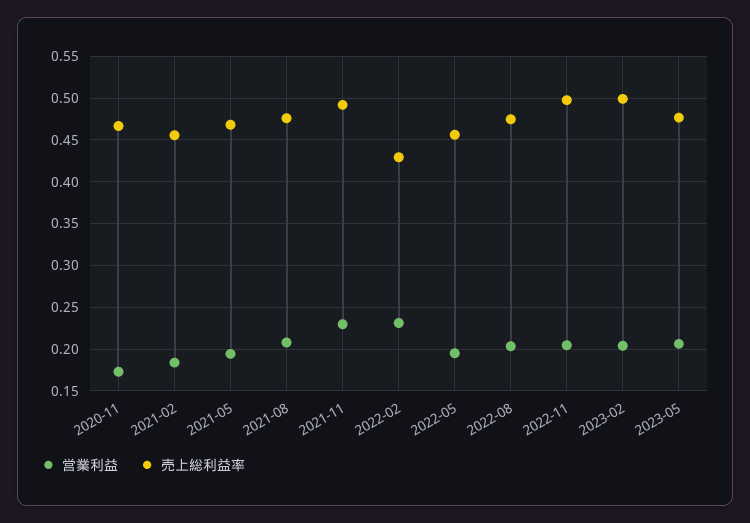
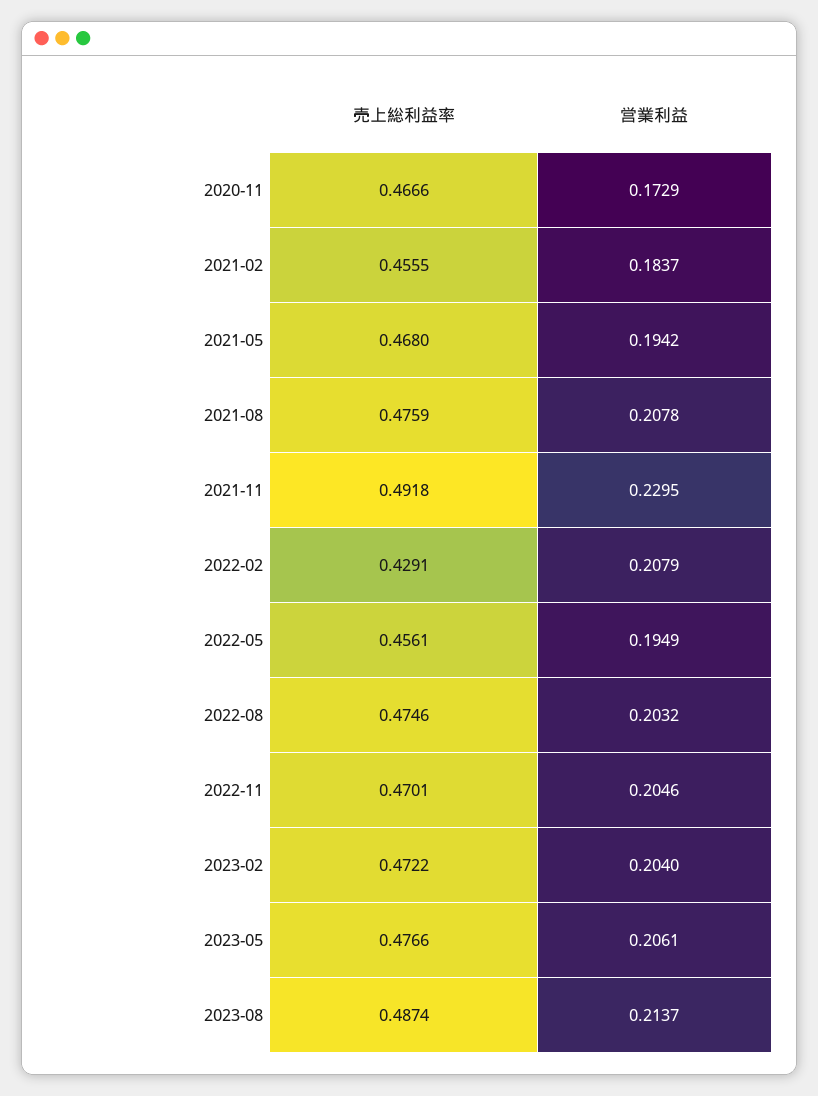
営業利益, 2022-02: 0.23 -> 0.2079
売上総利益率, 2022-11: 0.5 -> 0.4701
売上総利益率, 2023-02: 0.5 -> 0.4722
売上総利益率, 2023-08: none -> 0.4874
営業利益, 2023-08: none -> 0.2137

